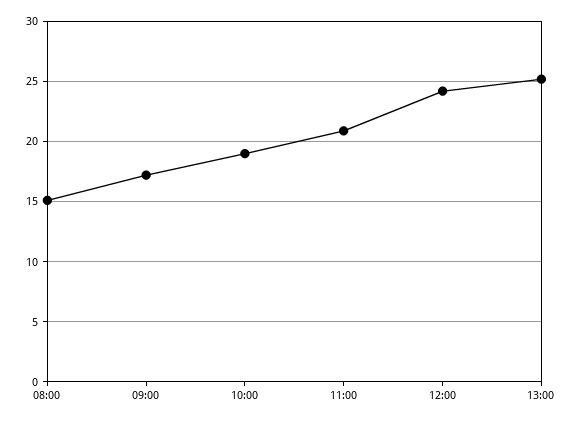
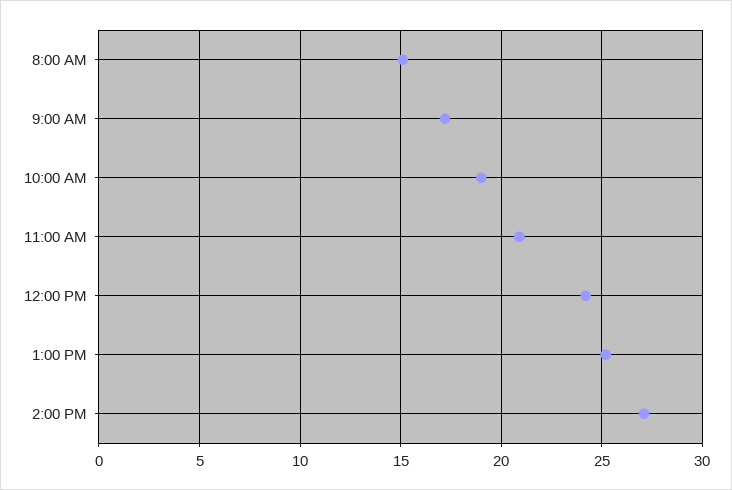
2:00 PM: none -> 27

